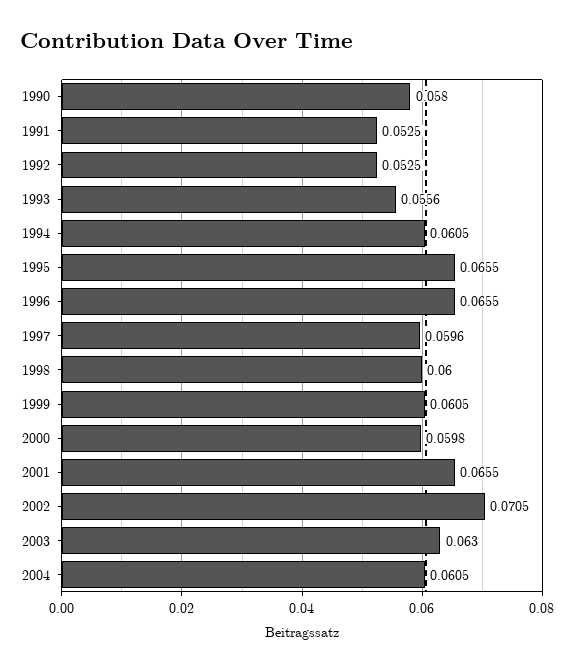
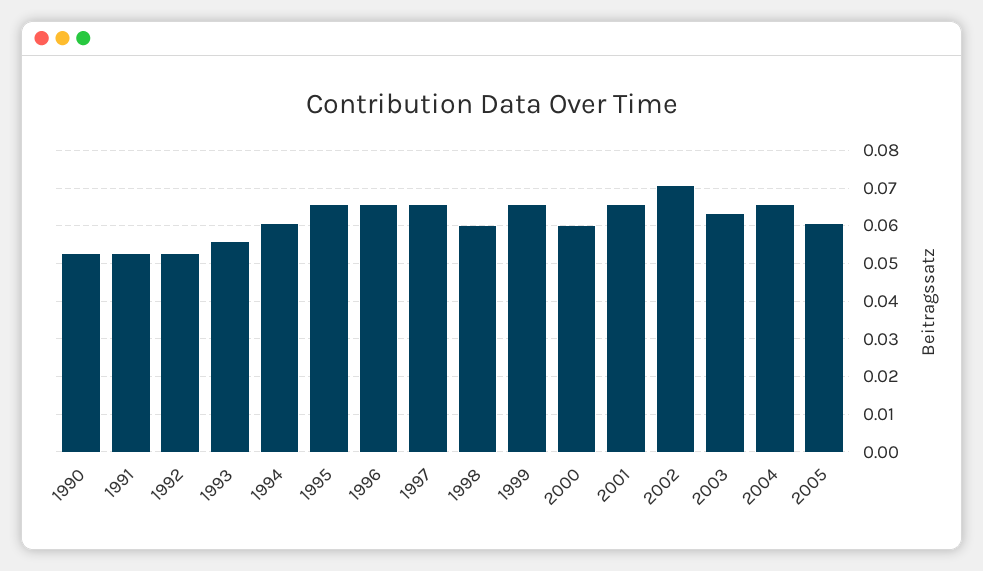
1990: 0.058 -> 0.052
1997: 0.0596 -> 0.066
1999: 0.0605 -> 0.066
2004: 0.0605 -> 0.066
2005: none -> 0.06

